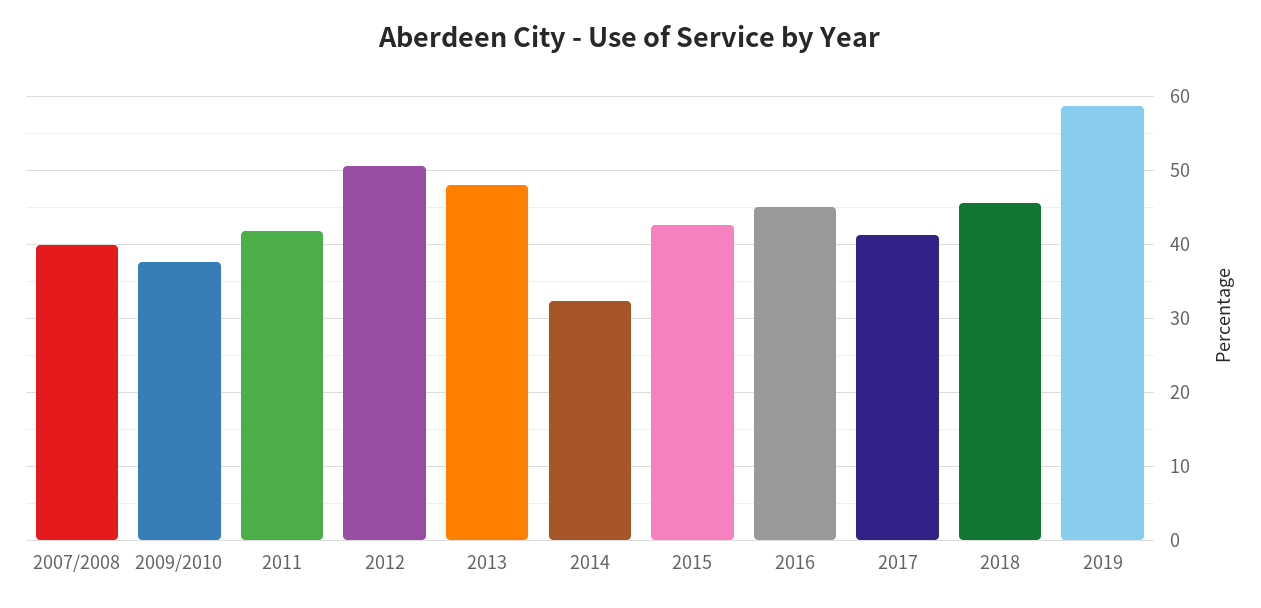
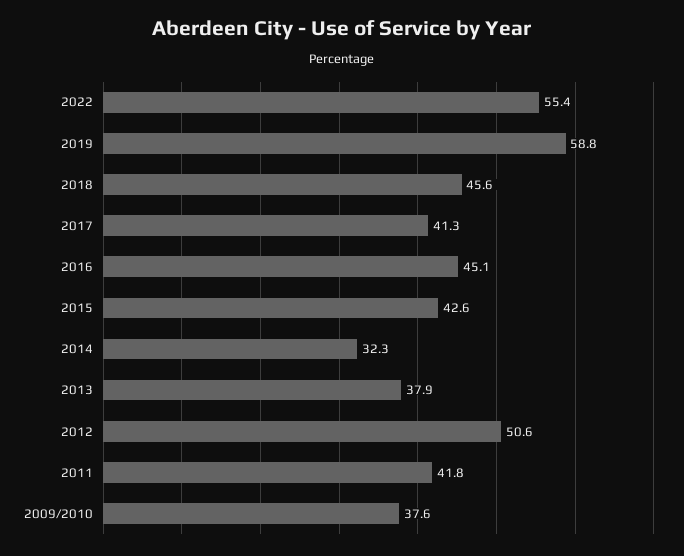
2007/2008: 40 -> none
2013: 48 -> 37.9
2022: none -> 55.4

